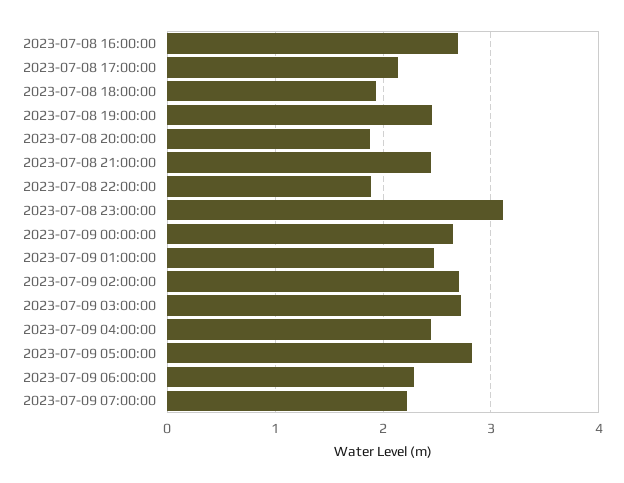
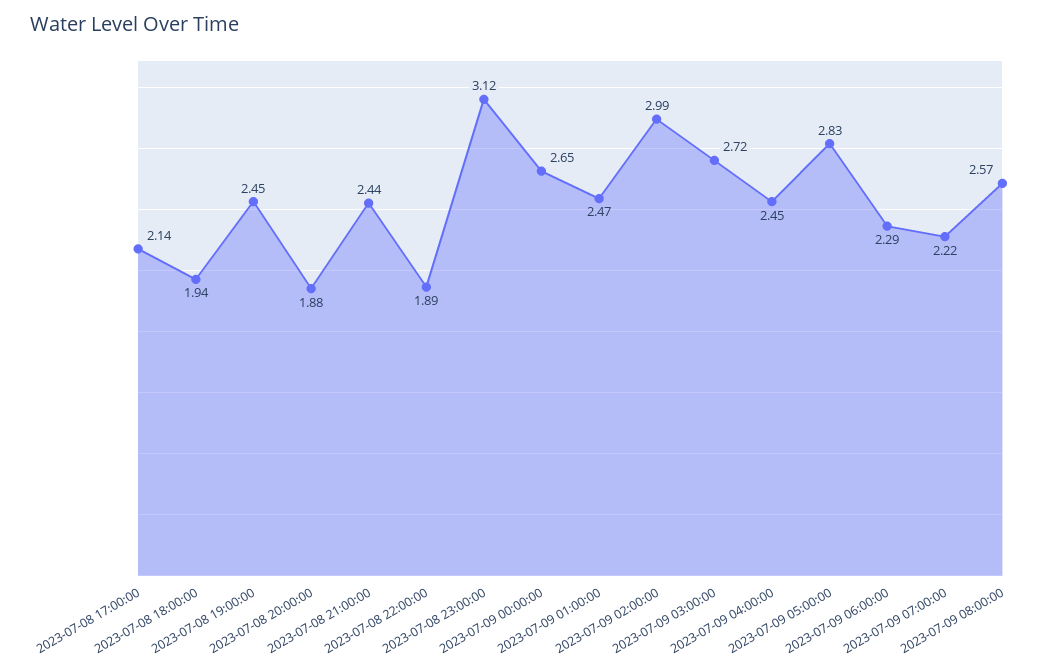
2023-07-08 16:00:00: 2.7 -> none
2023-07-09 02:00:00: 2.7 -> 2.99
2023-07-09 08:00:00: none -> 2.57

